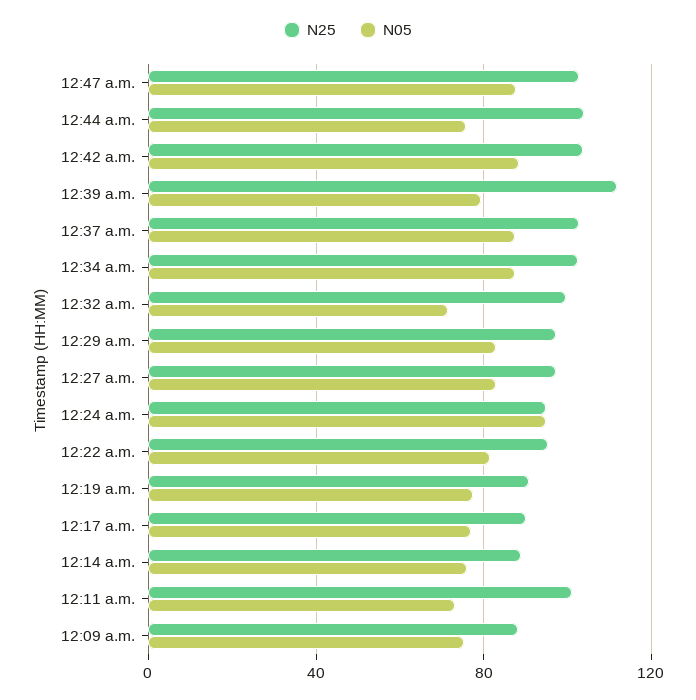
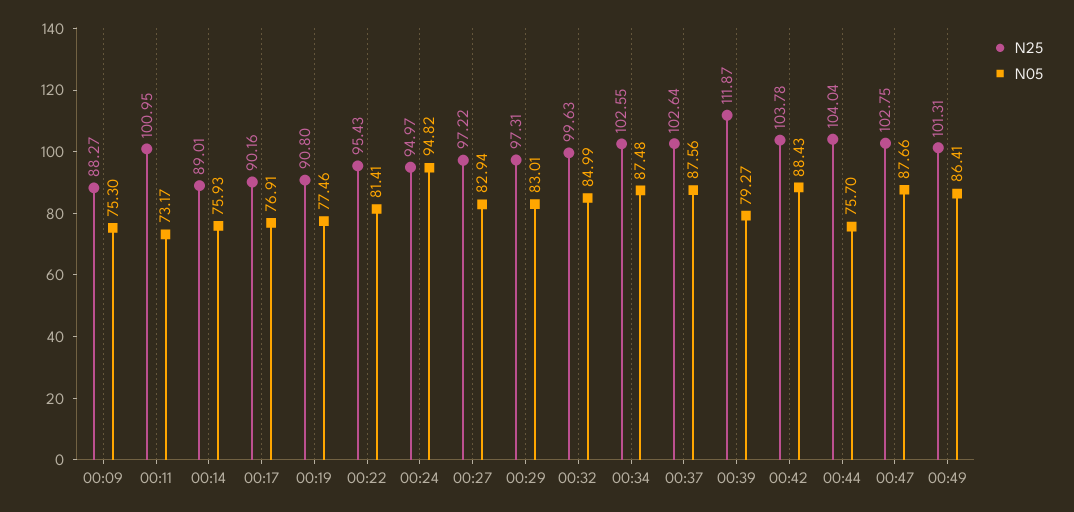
N05, 12:32 a.m.: 70 -> 84.99
N25, 00:49: none -> 101.31
N05, 00:49: none -> 86.41

